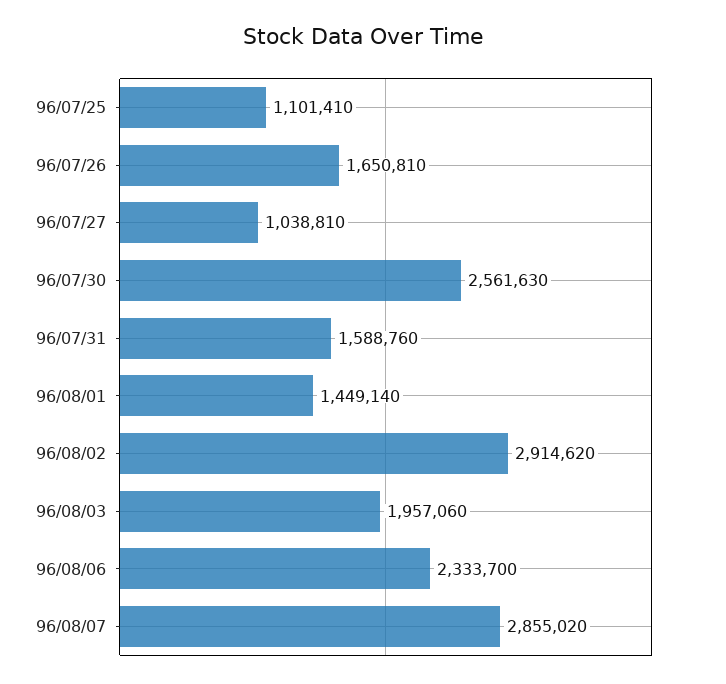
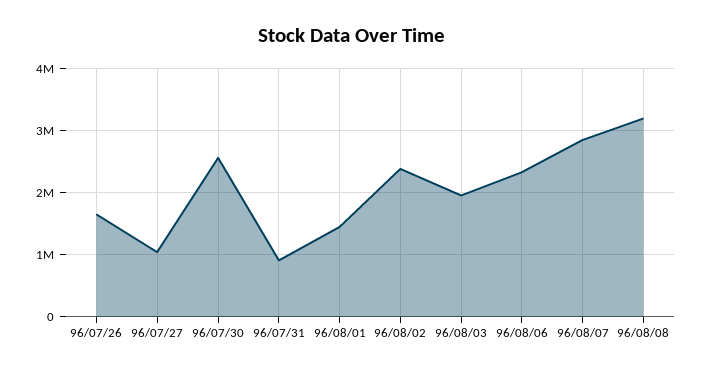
96/07/25: 1101410 -> none
96/07/31: 1588760 -> 900000
96/08/02: 2914620 -> 2400000
96/08/08: none -> 3200000

